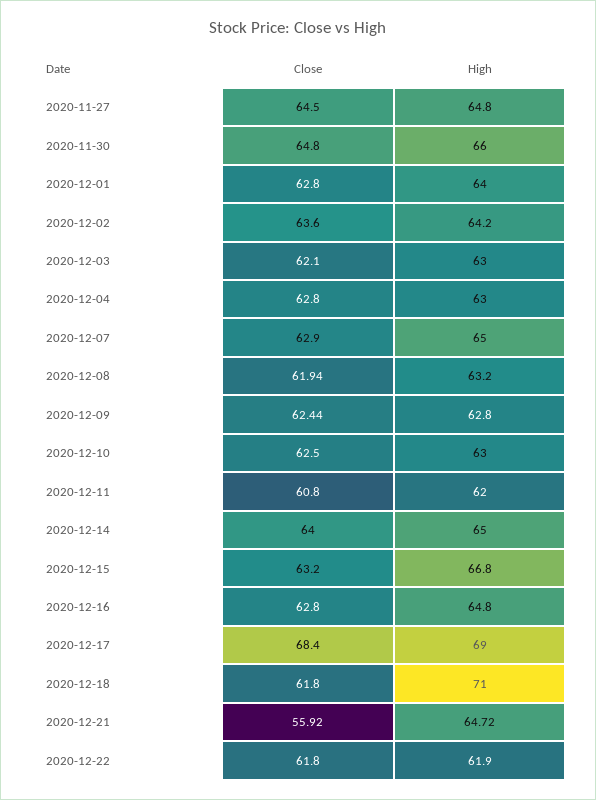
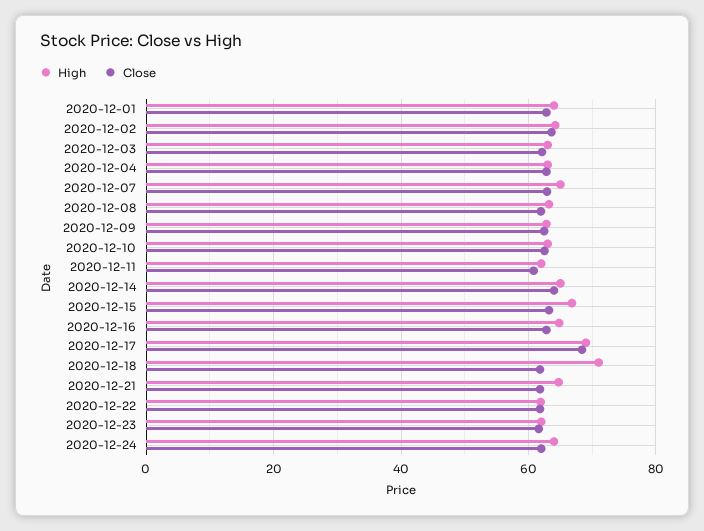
Close, 2020-11-27: 64.5 -> none
High, 2020-11-27: 64.8 -> none
Close, 2020-11-30: 64.8 -> none
High, 2020-11-30: 66 -> none
Close, 2020-12-21: 55.92 -> 62
High, 2020-12-23: none -> 62
Close, 2020-12-23: none -> 62
High, 2020-12-24: none -> 64
Close, 2020-12-24: none -> 62

